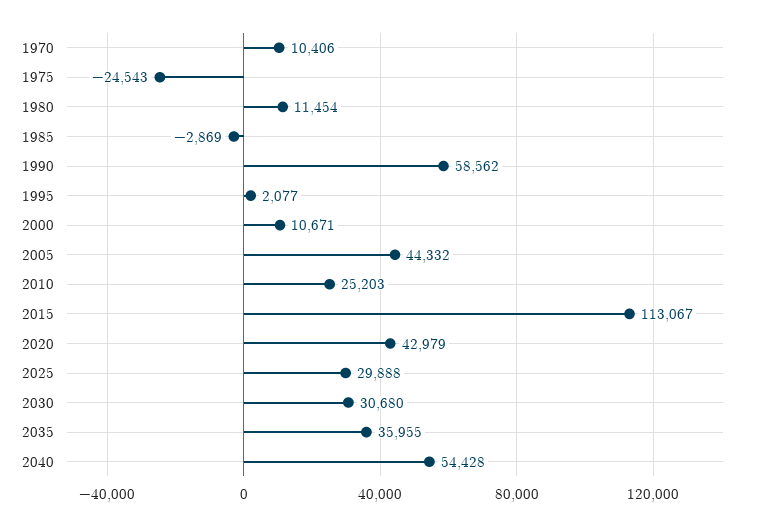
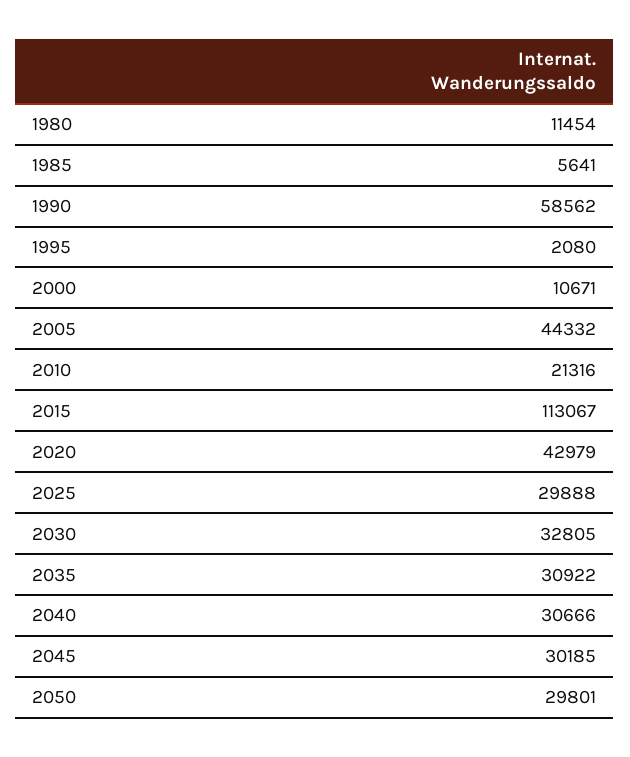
1970: 10406 -> none
1975: -24543 -> none
1985: -2869 -> 5641
1995: 2077 -> 2080
2010: 25203 -> 21316
2030: 30680 -> 32805
2035: 35955 -> 30922
2040: 54428 -> 30666
2045: none -> 30185
2050: none -> 29801

